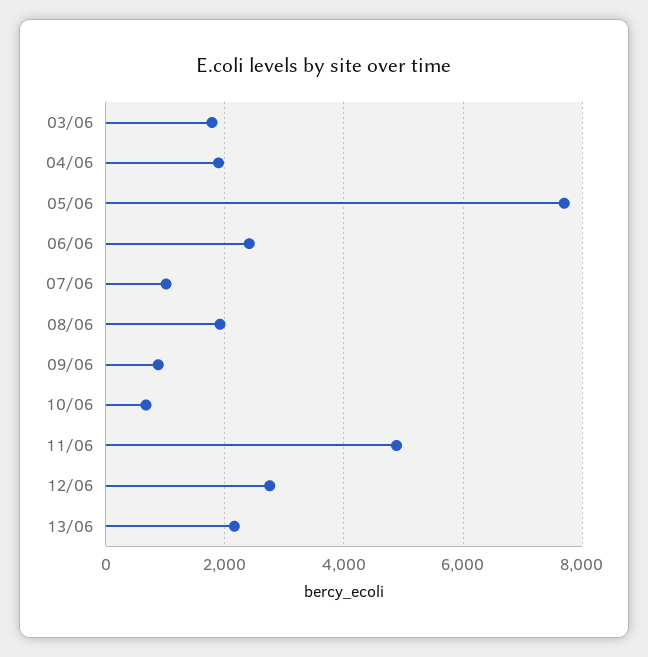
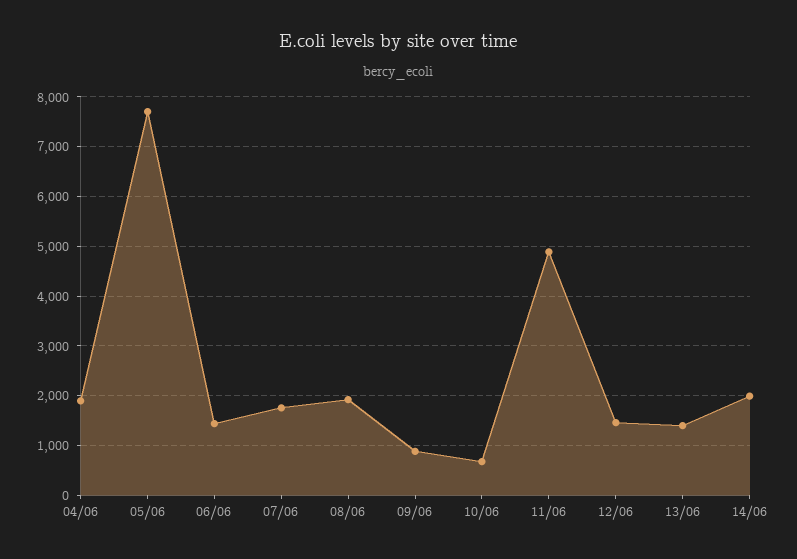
03/06: 1800 -> none
06/06: 2400 -> 1400
07/06: 1000 -> 1800
12/06: 2800 -> 1400
13/06: 2200 -> 1400
14/06: none -> 2000

